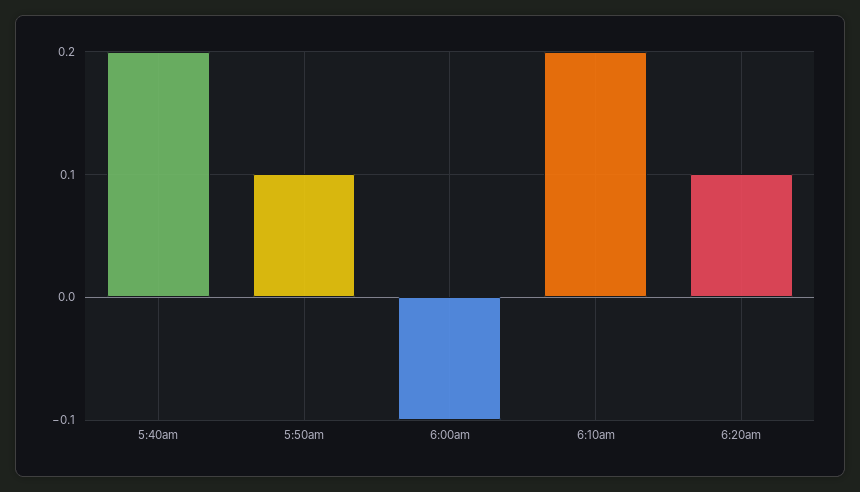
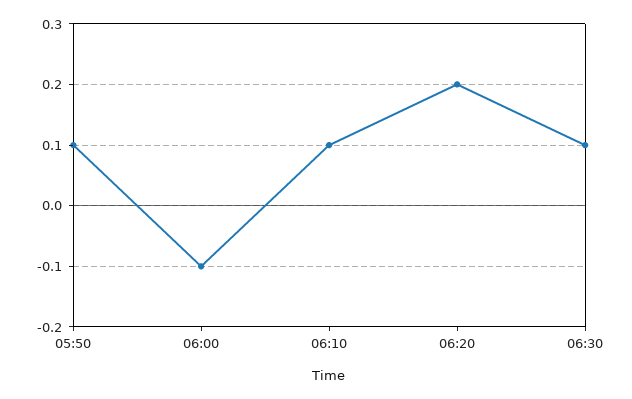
5:40am: 0.2 -> none
6:10am: 0.2 -> 0.1
6:20am: 0.1 -> 0.2
06:30: none -> 0.1

